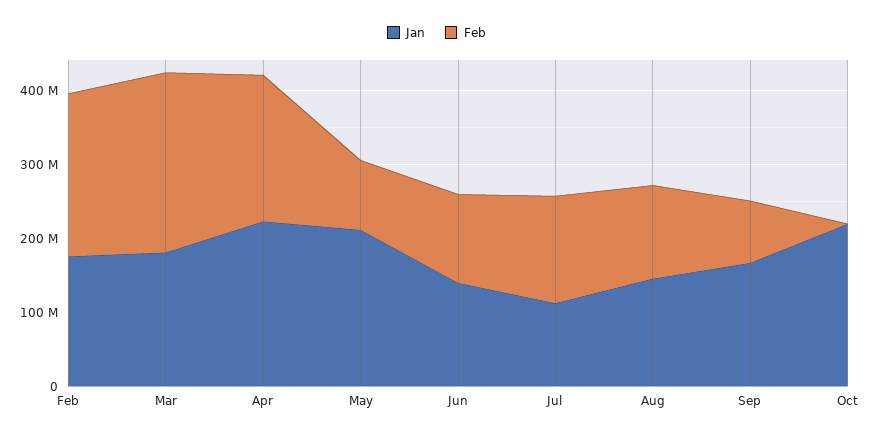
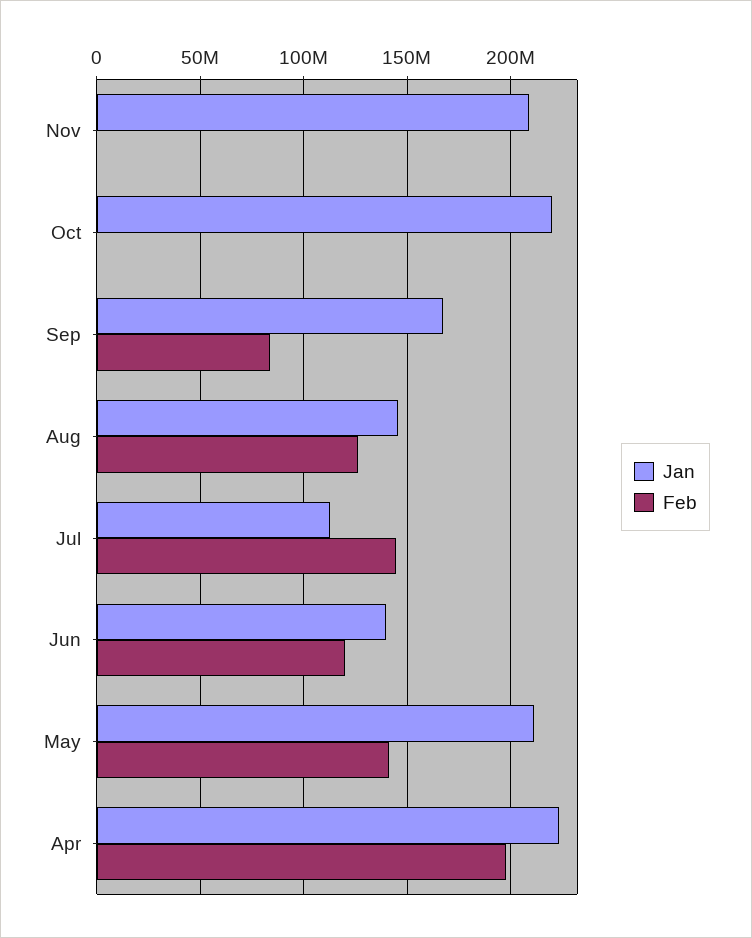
Jan, Feb: 180000000 -> none
Feb, Feb: 220000000 -> none
Jan, Mar: 180000000 -> none
Feb, Mar: 240000000 -> none
Feb, May: 100000000 -> 140000000
Jan, Nov: none -> 210000000
Feb, Nov: none -> 0

